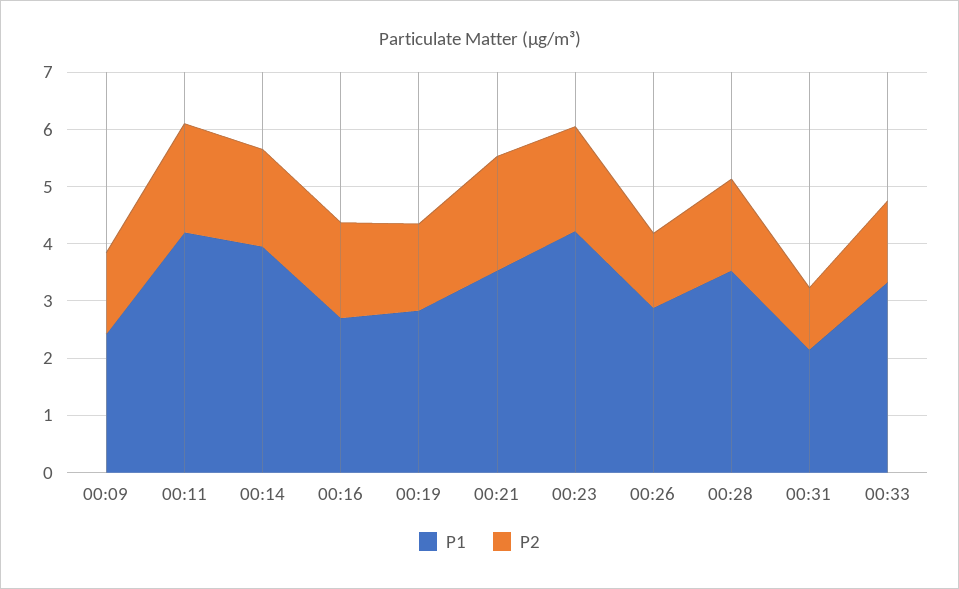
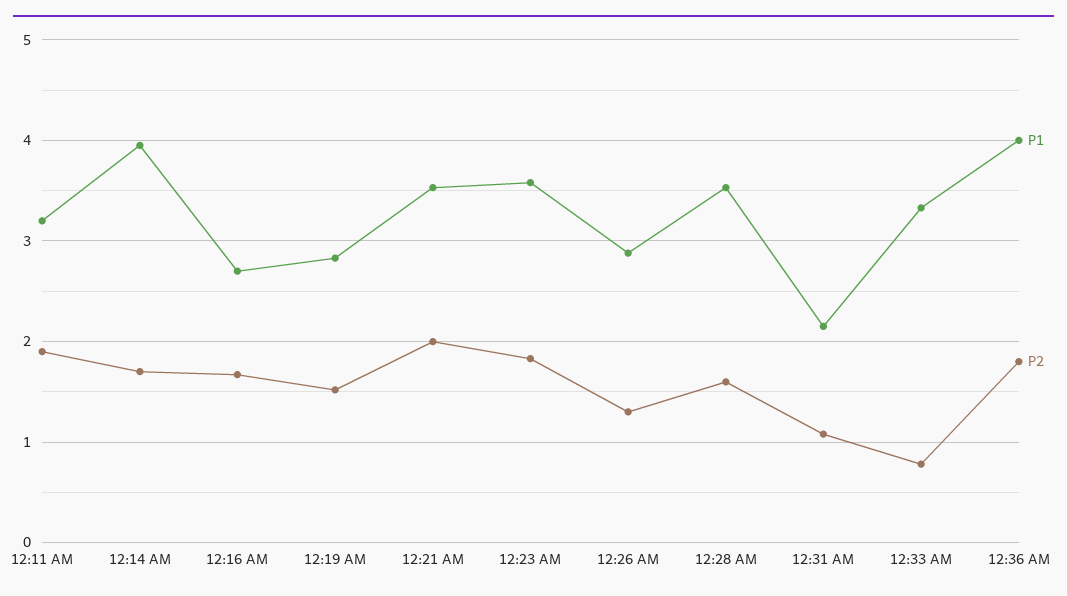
P1, 00:09: 2.4 -> none
P2, 00:09: 1.4 -> none
P1, 00:11: 4.2 -> 3.2
P1, 00:23: 4.2 -> 3.6
P2, 00:33: 1.4 -> 0.8
P1, 12:36 AM: none -> 4
P2, 12:36 AM: none -> 1.8

